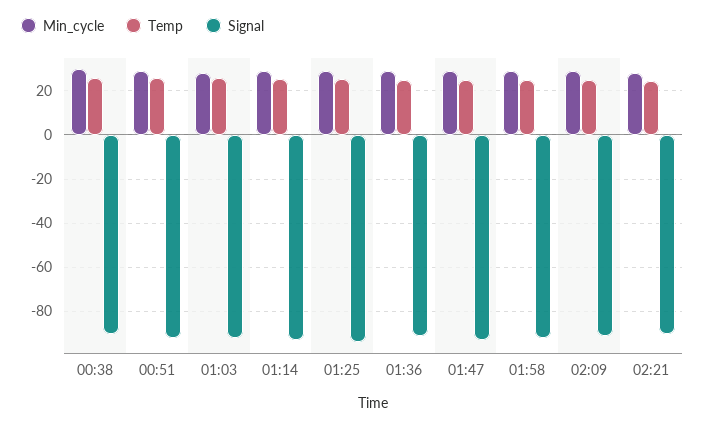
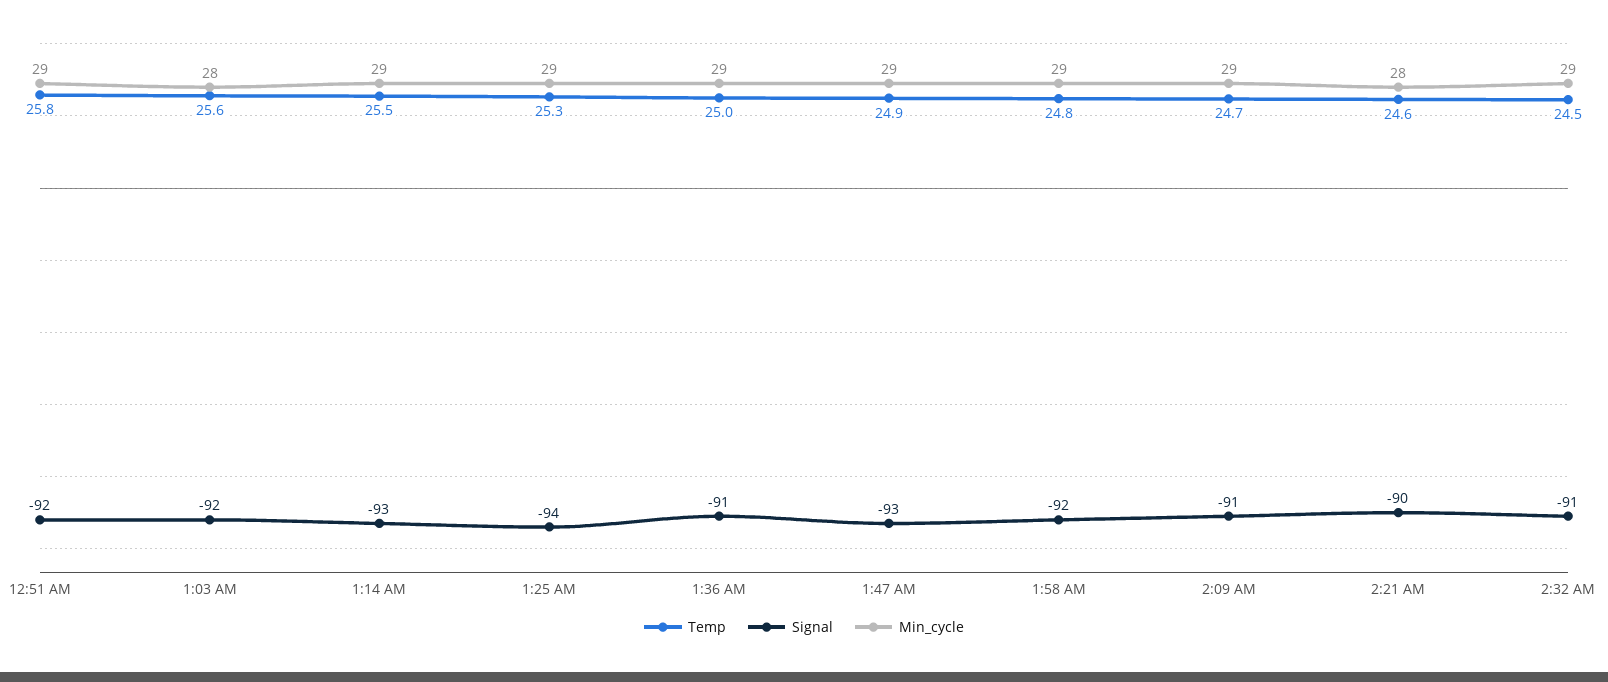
Min_cycle, 00:38: 30 -> none
Temp, 00:38: 25 -> none
Signal, 00:38: -90 -> none
Temp, 2:32 AM: none -> 24.5
Signal, 2:32 AM: none -> -91
Min_cycle, 2:32 AM: none -> 29

